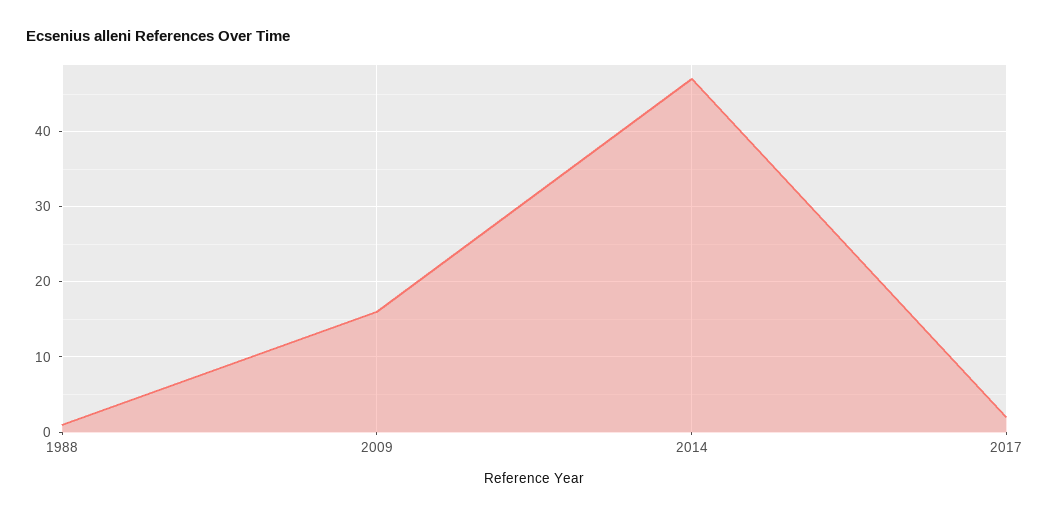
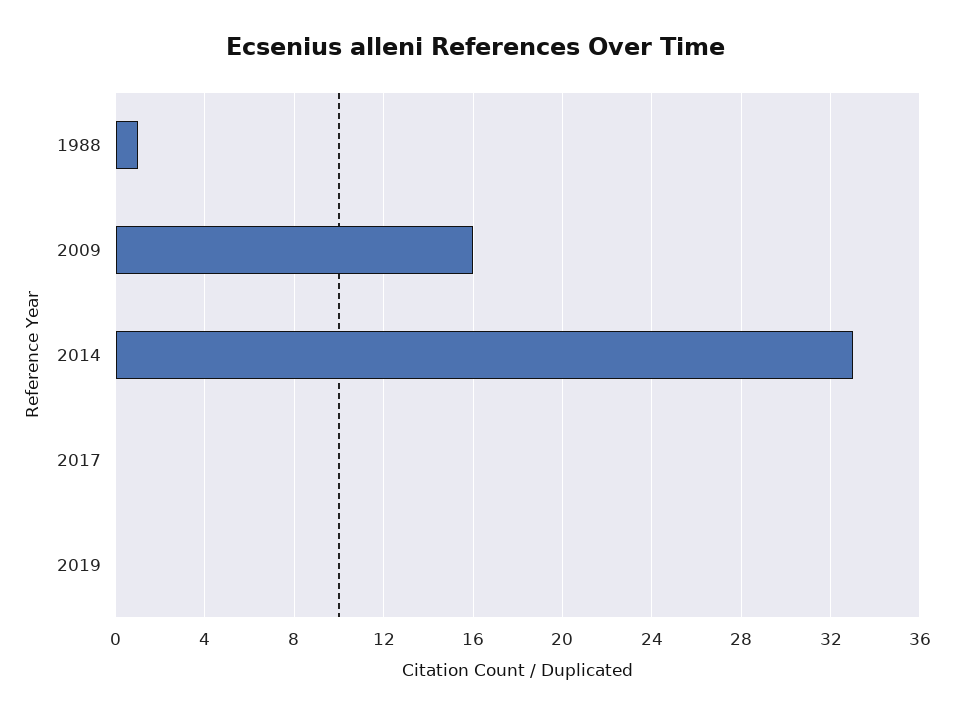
2014: 47 -> 33
2017: 2 -> 0
2019: none -> 0

